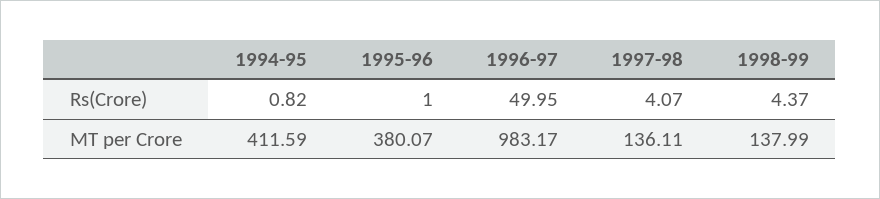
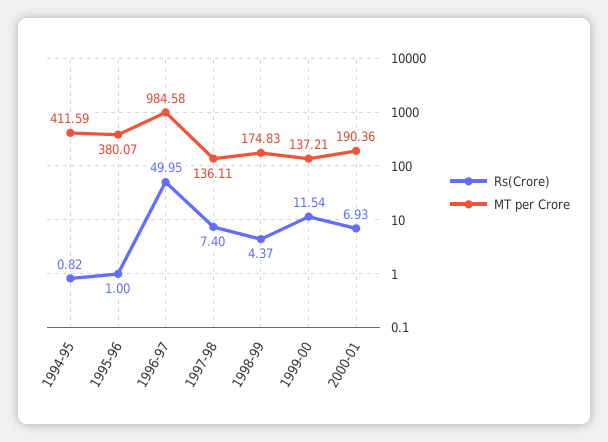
Rs(Crore), 1997-98: 4.07 -> 7.4
MT per Crore, 1996-97: 983.17 -> 984.58
MT per Crore, 1998-99: 137.99 -> 174.83
Rs(Crore), 1999-00: none -> 11.54
MT per Crore, 1999-00: none -> 137.21
Rs(Crore), 2000-01: none -> 6.93
MT per Crore, 2000-01: none -> 190.36

